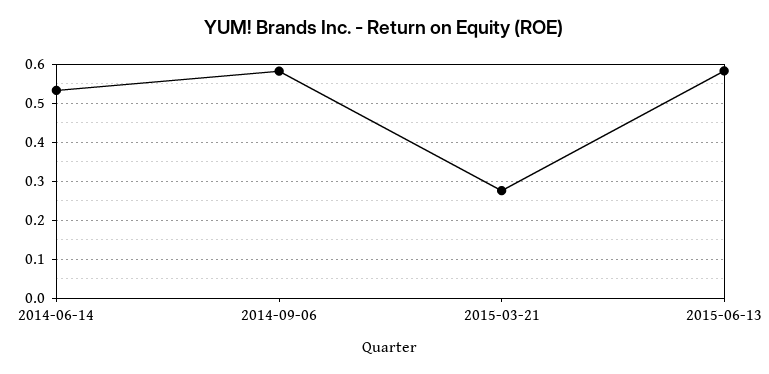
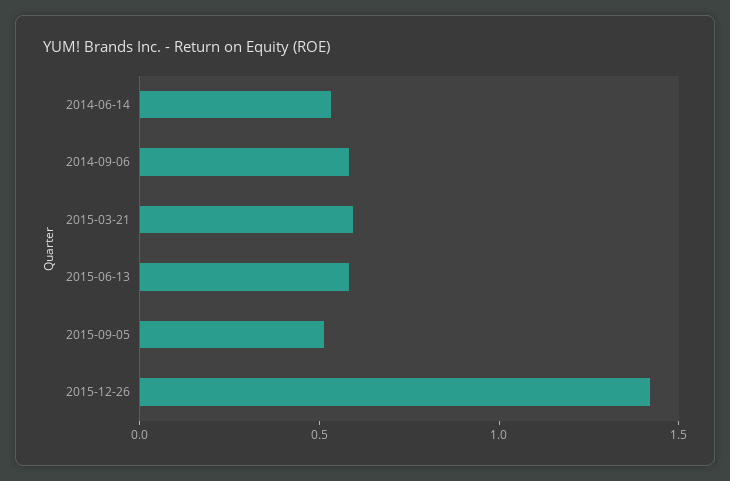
2015-03-21: 0.28 -> 0.6
2015-09-05: none -> 0.5
2015-12-26: none -> 1.4

